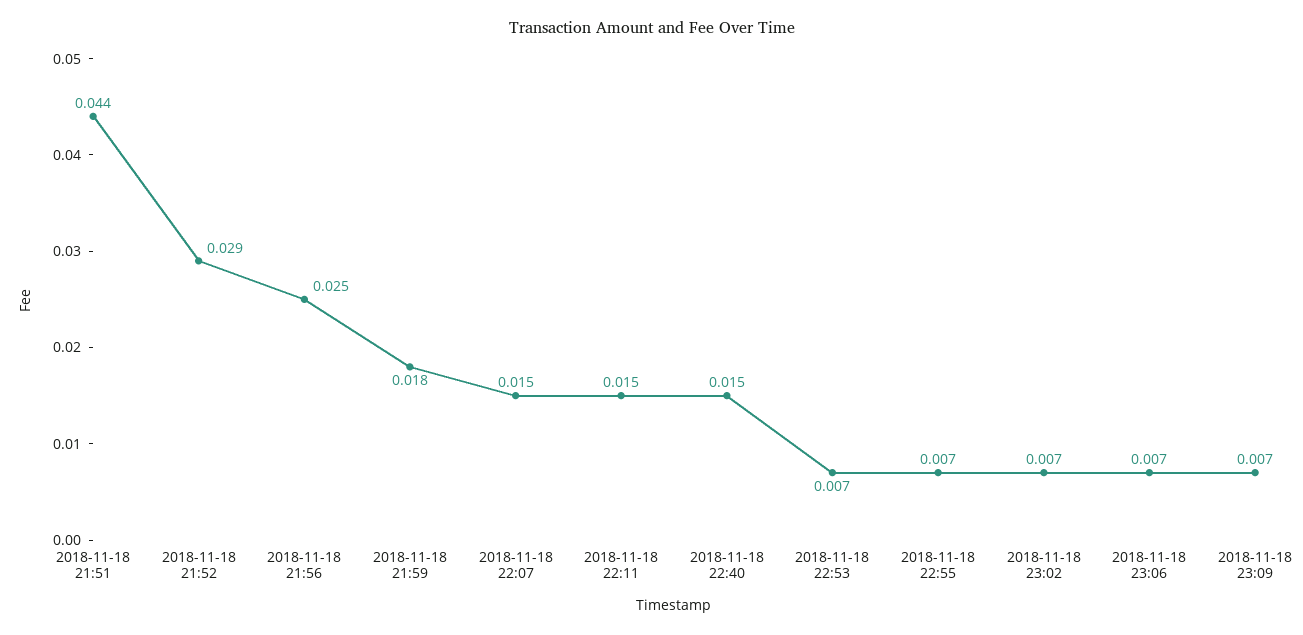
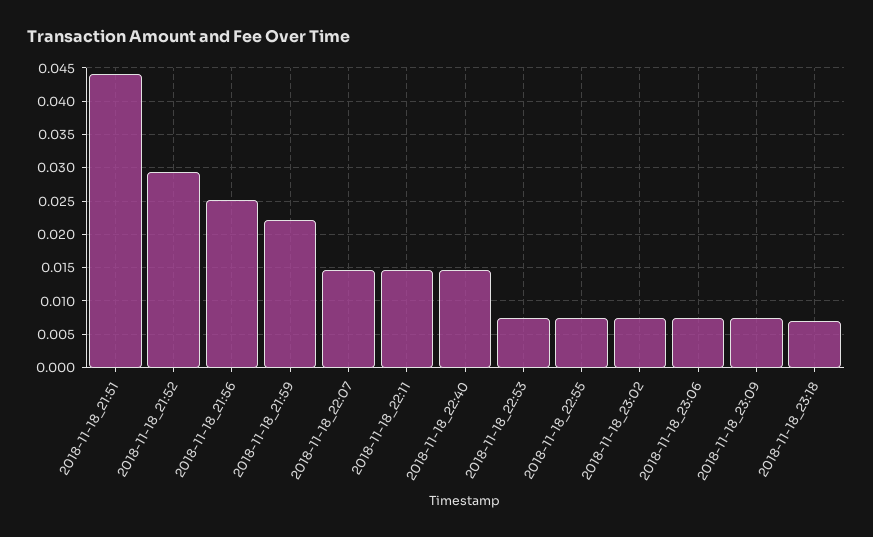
2018-11-18 21:59: 0.018 -> 0.022
2018-11-18_23:18: none -> 0.007

